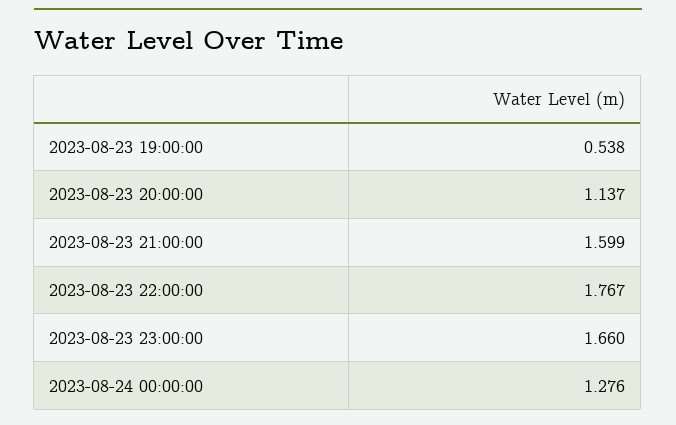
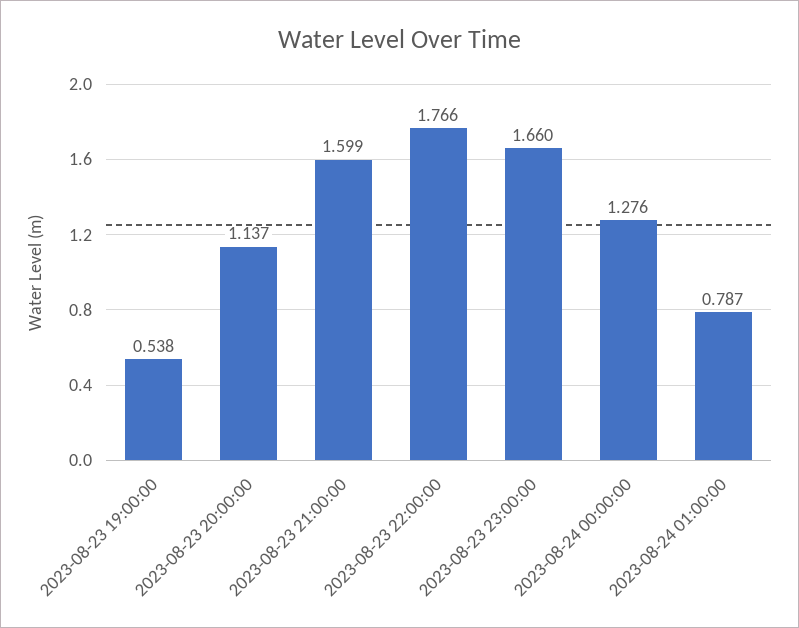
2023-08-23 22:00:00: 1.767 -> 1.766
2023-08-24 01:00:00: none -> 0.787

